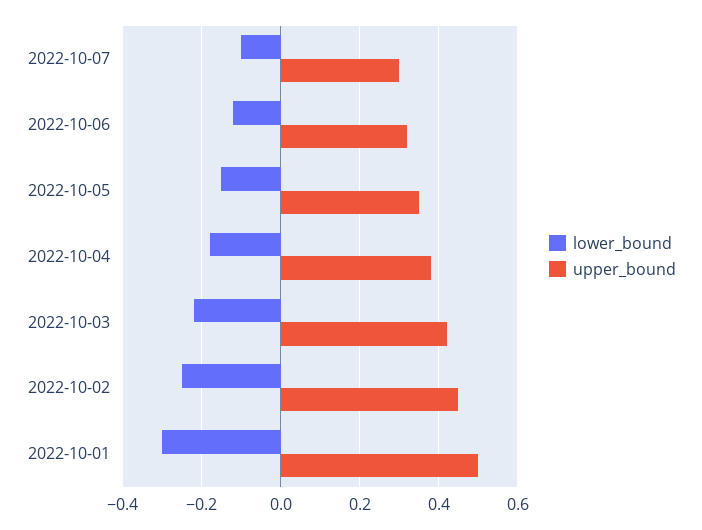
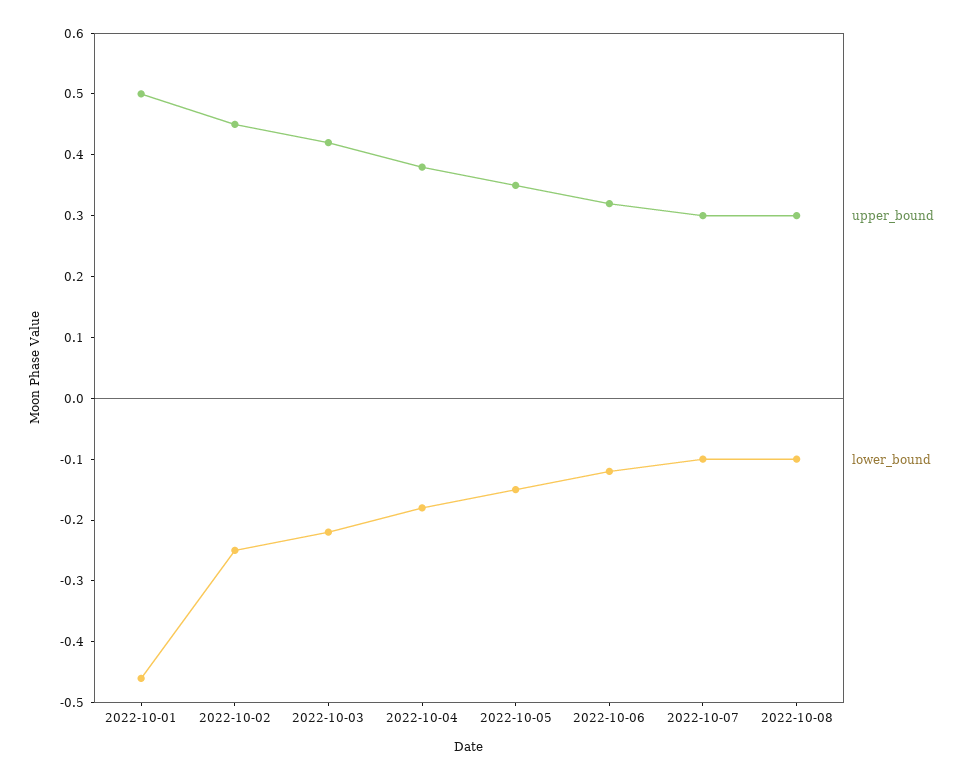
lower_bound, 2022-10-01: -0.3 -> -0.45
upper_bound, 2022-10-08: none -> 0.3
lower_bound, 2022-10-08: none -> -0.1

